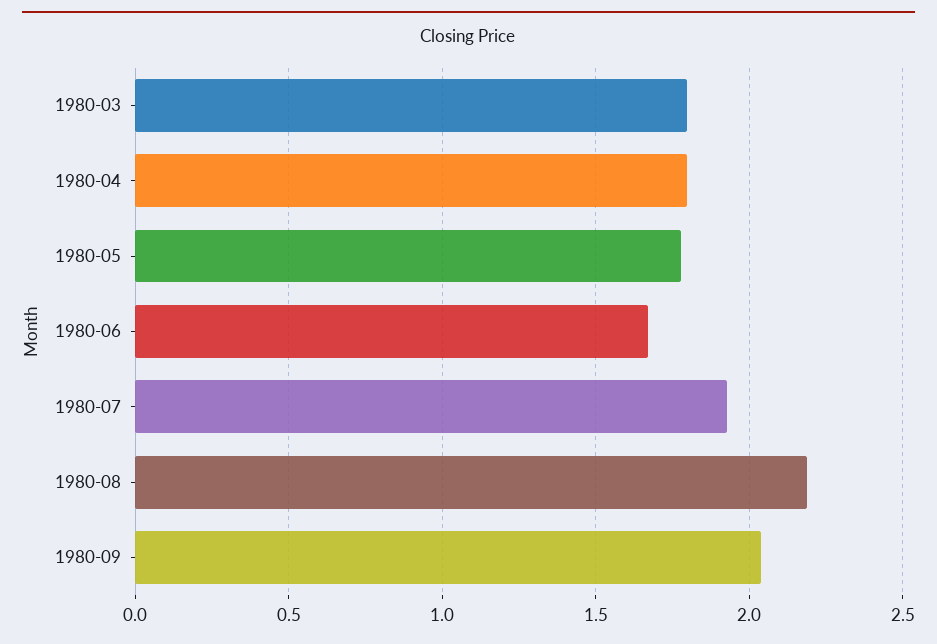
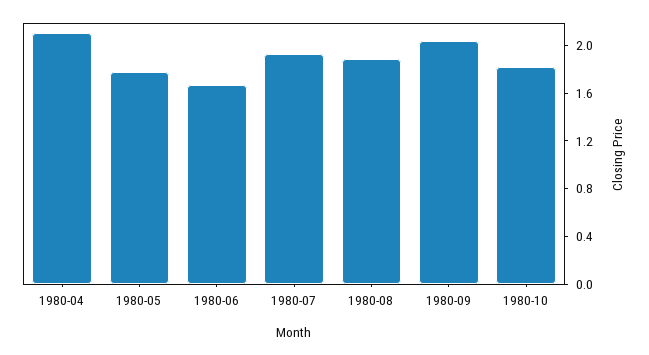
1980-03: 1.8 -> none
1980-04: 1.8 -> 2.1
1980-08: 2.2 -> 1.9
1980-10: none -> 1.8

